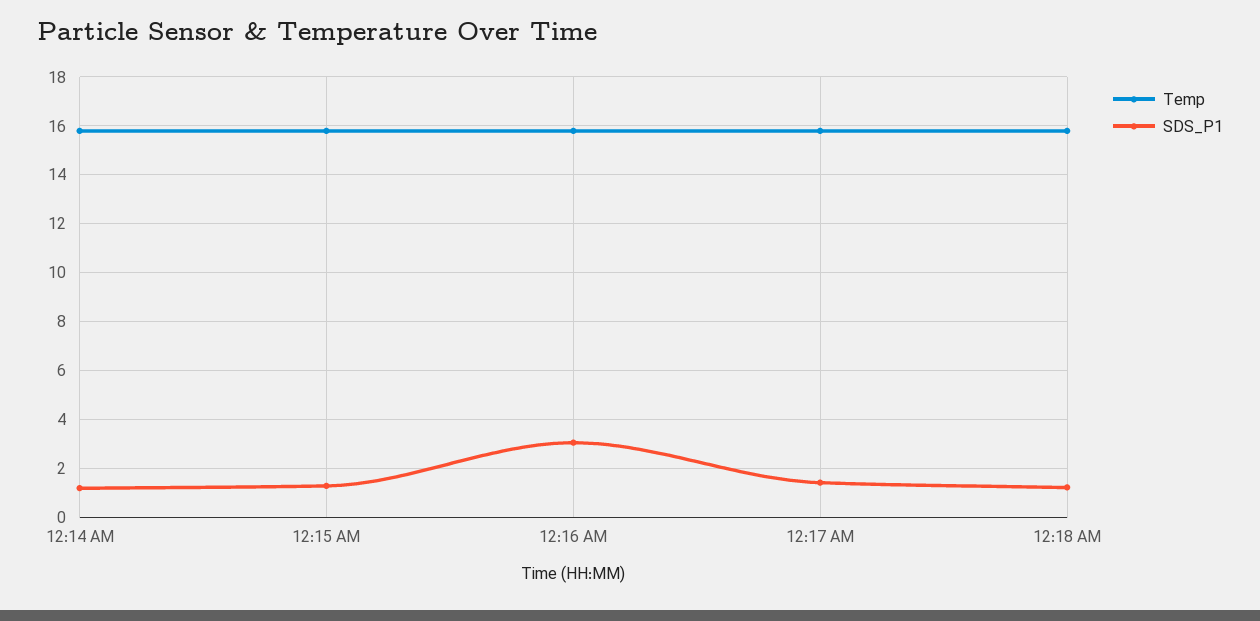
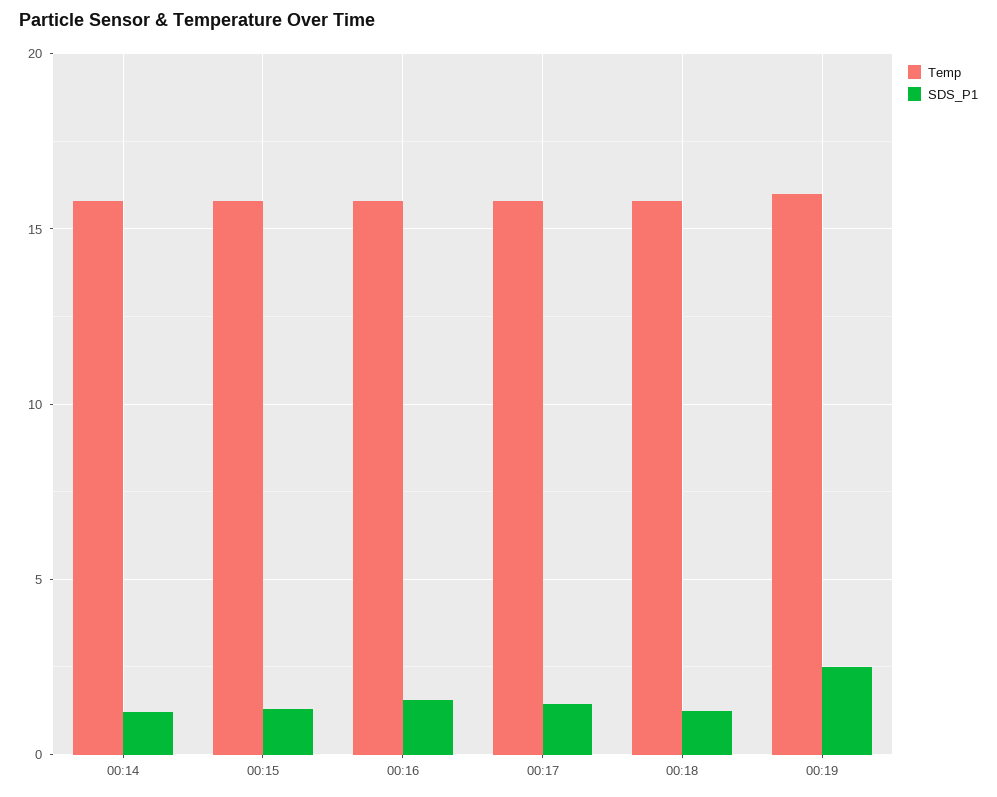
SDS_P1, 12:16 AM: 3 -> 1.5
Temp, 00:19: none -> 16
SDS_P1, 00:19: none -> 2.5

